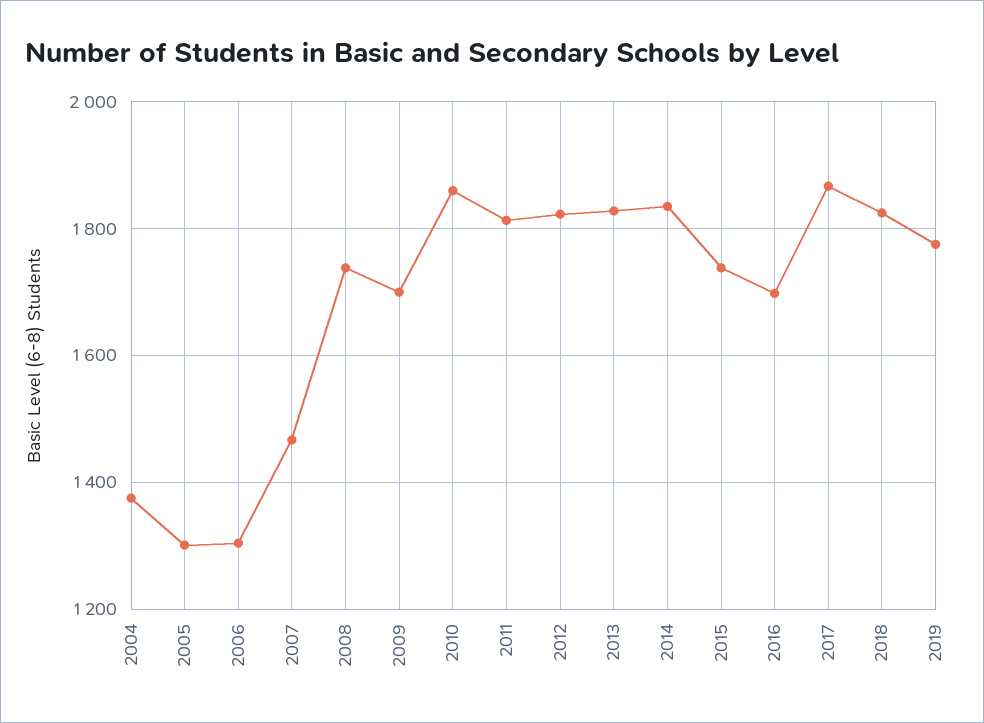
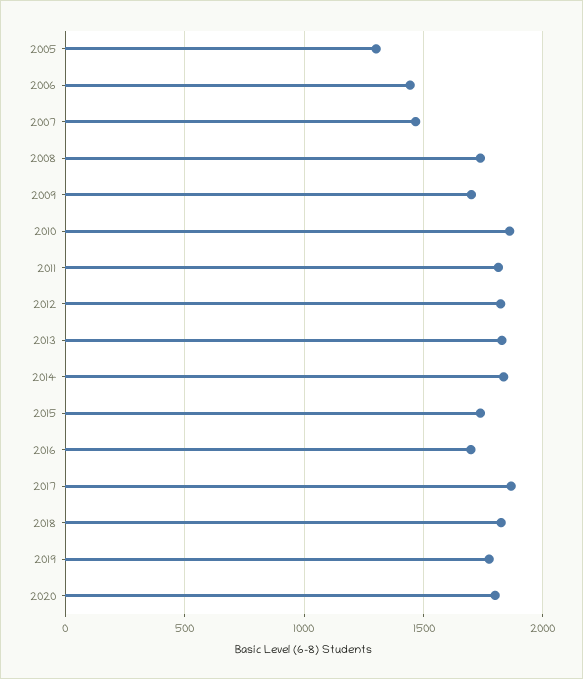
2004: 1380 -> none
2006: 1300 -> 1450
2020: none -> 1800

